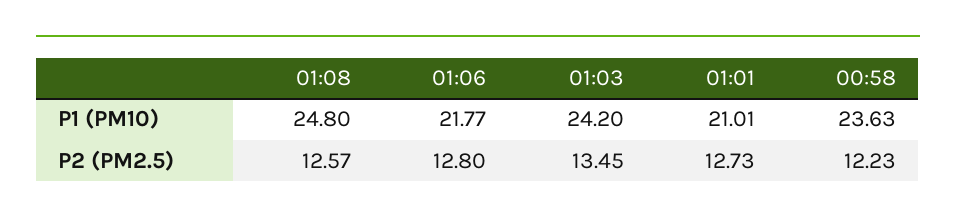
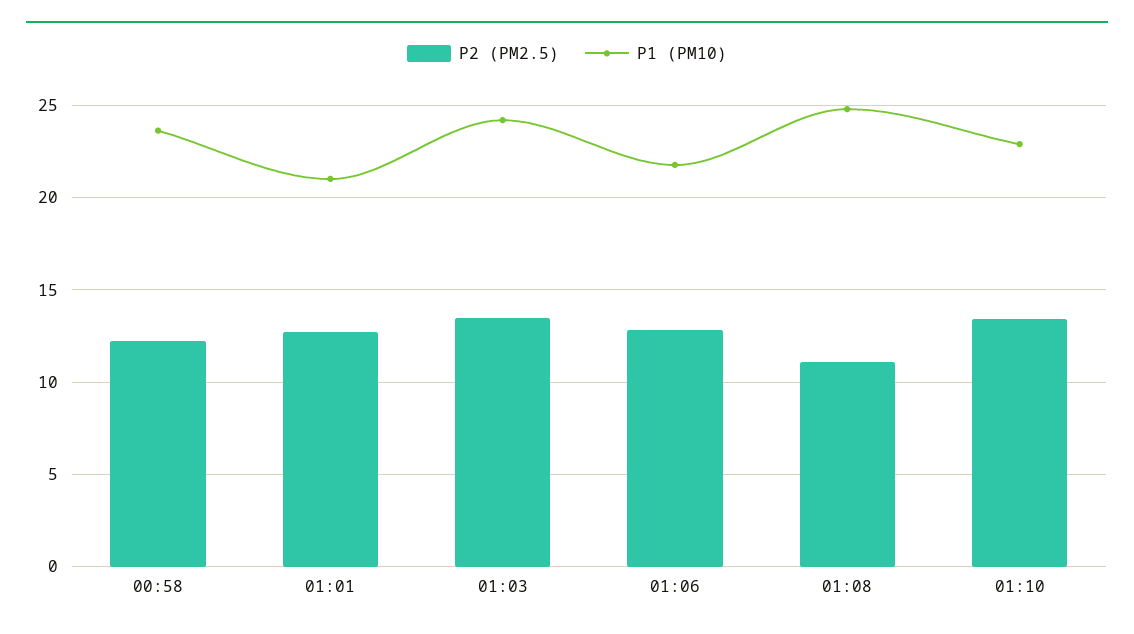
P2 (PM2.5), 01:08: 12.57 -> 11
P2 (PM2.5), 01:10: none -> 13.5
P1 (PM10), 01:10: none -> 23

